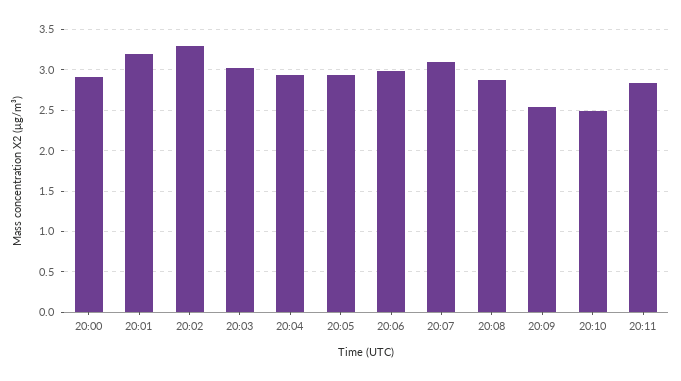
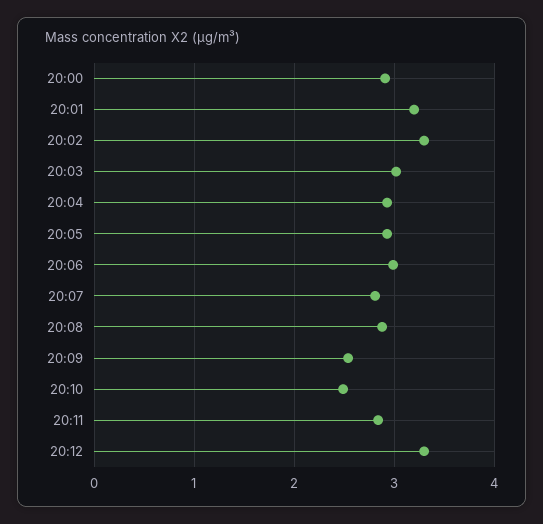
20:07: 3.1 -> 2.8
20:12: none -> 3.3

